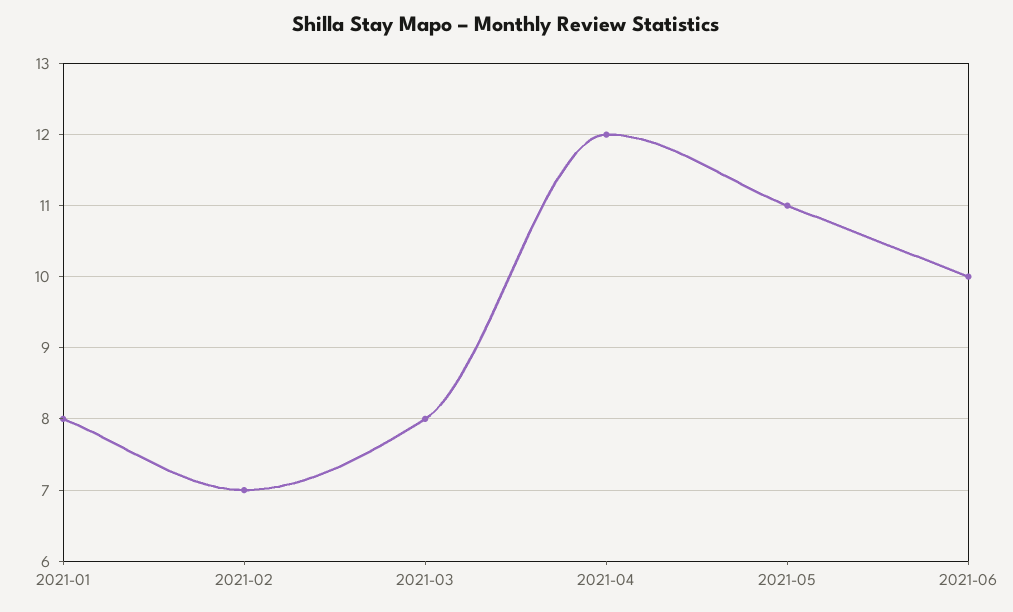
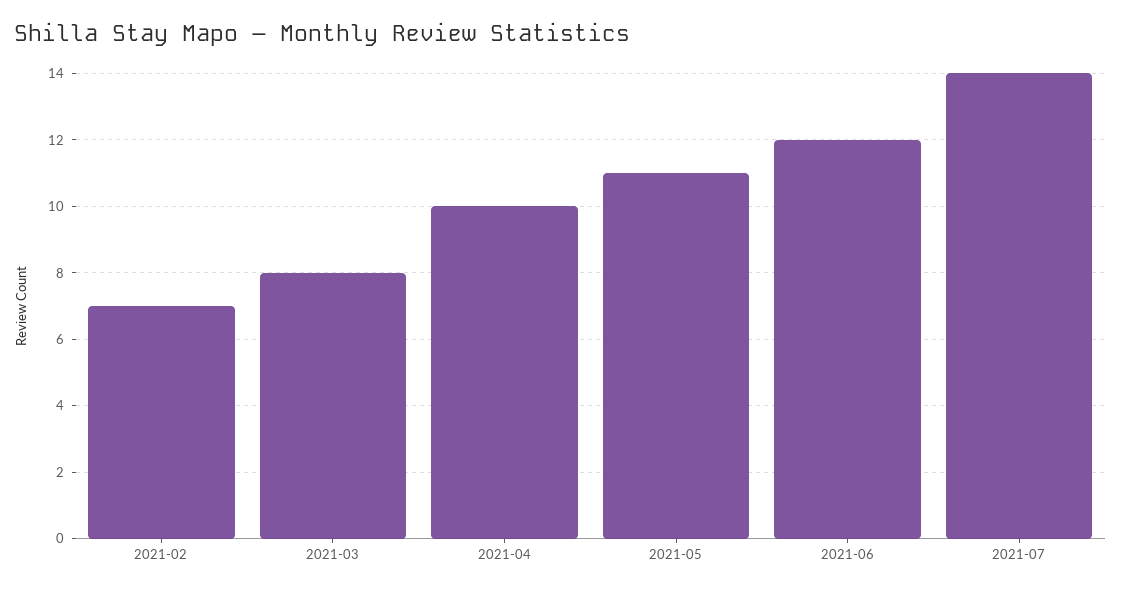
2021-01: 8 -> none
2021-04: 12 -> 10
2021-06: 10 -> 12
2021-07: none -> 14

